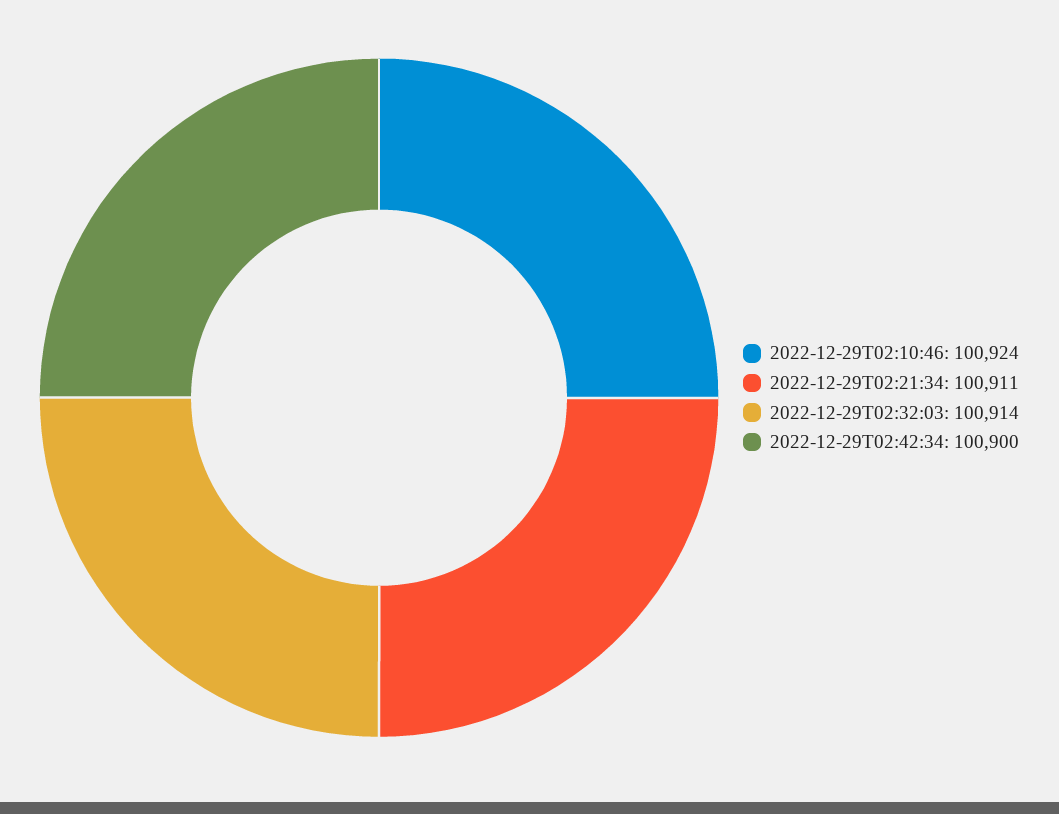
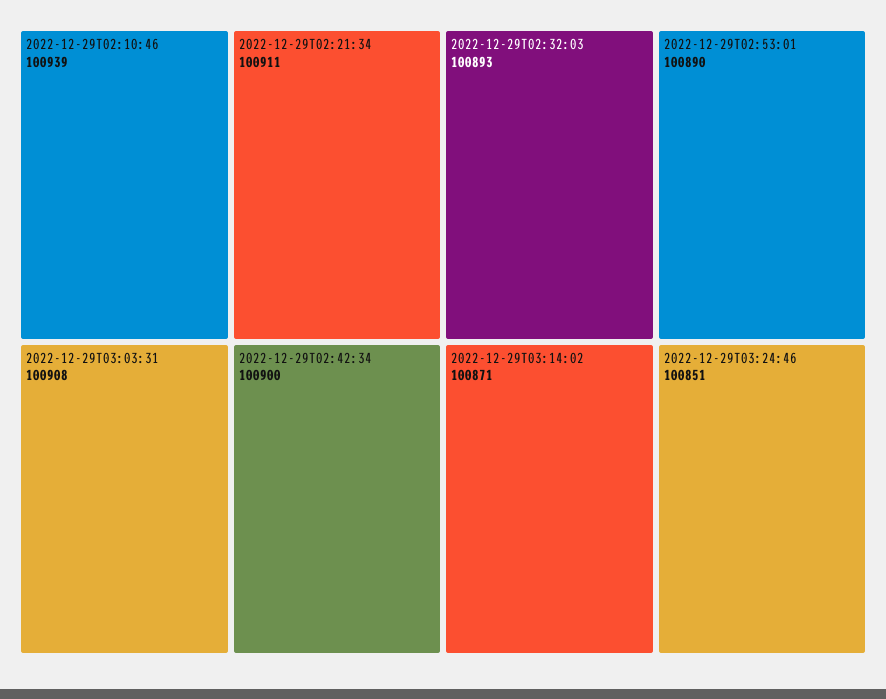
2022-12-29T02:10:46: 100924 -> 100939
2022-12-29T02:32:03: 100914 -> 100893
2022-12-29T03:03:31: none -> 100908
2022-12-29T02:53:01: none -> 100890
2022-12-29T03:14:02: none -> 100871
2022-12-29T03:24:46: none -> 100851

